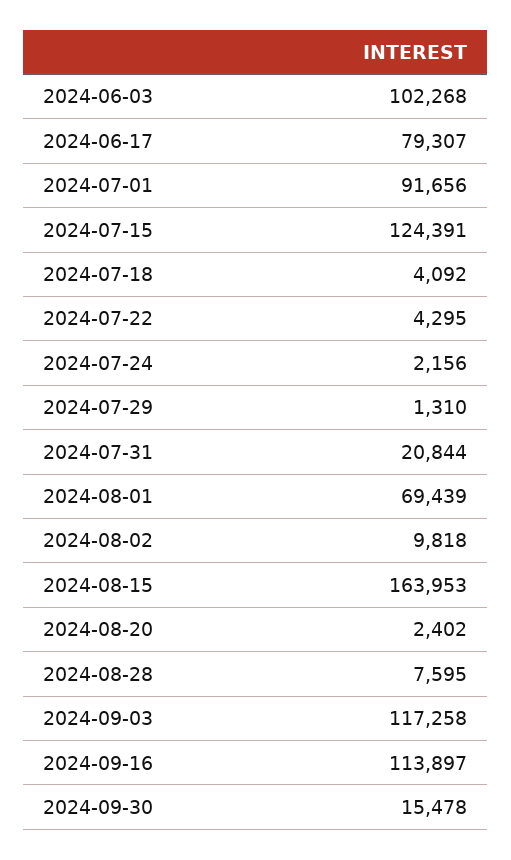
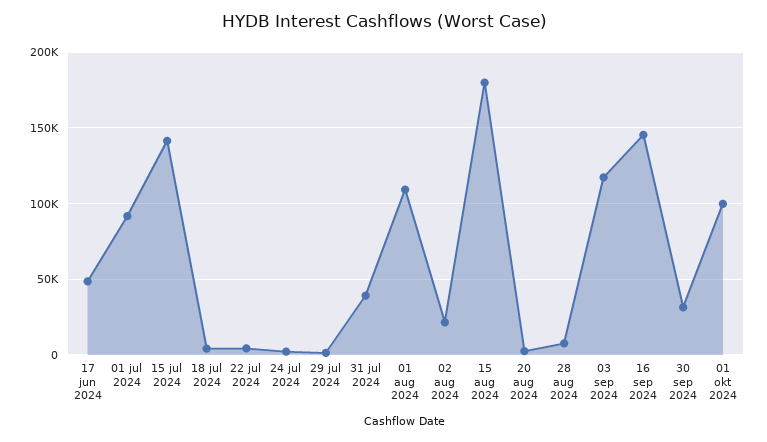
2024-06-03: 102268 -> none
2024-06-17: 79307 -> 50000
2024-07-15: 124391 -> 140000
2024-07-31: 20844 -> 40000
2024-08-01: 69439 -> 110000
2024-08-02: 9818 -> 20000
2024-08-15: 163953 -> 180000
2024-09-16: 113897 -> 145000
2024-09-30: 15478 -> 30000
01 okt 2024: none -> 100000

